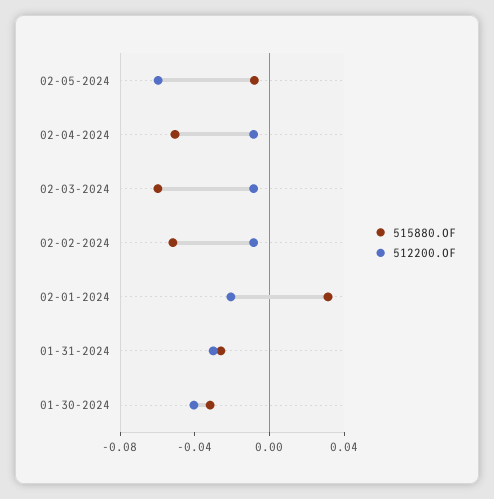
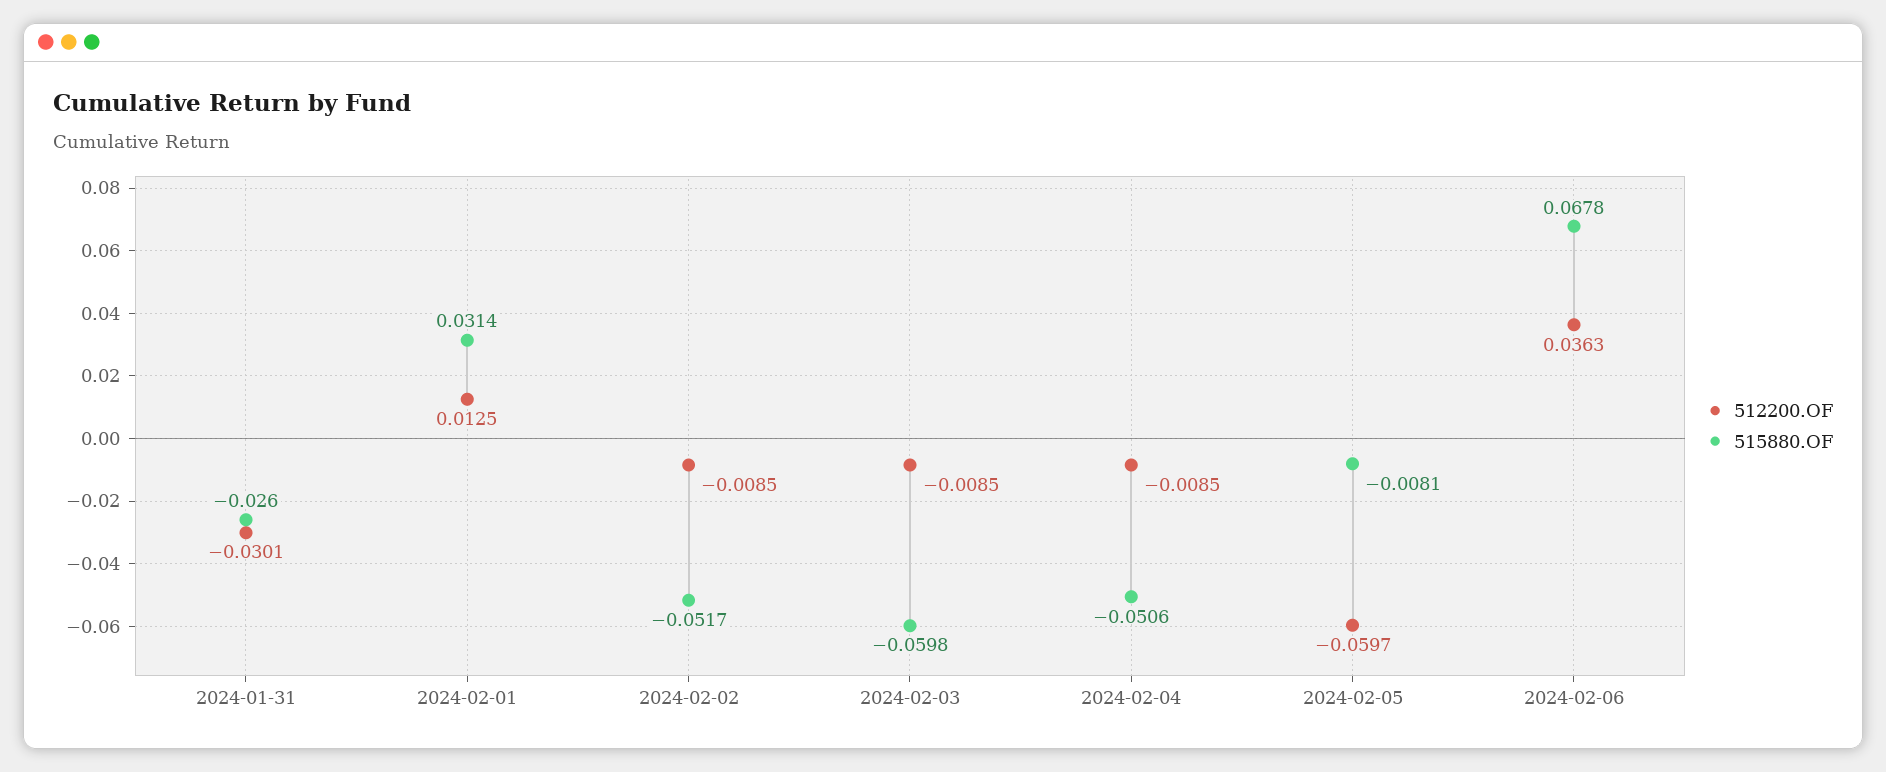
512200.OF, 02-01-2024: -0.02 -> 0.0125
515880.OF, 01-30-2024: -0.03 -> none
512200.OF, 01-30-2024: -0.04 -> none
512200.OF, 2024-02-06: none -> 0.0363
515880.OF, 2024-02-06: none -> 0.0678

